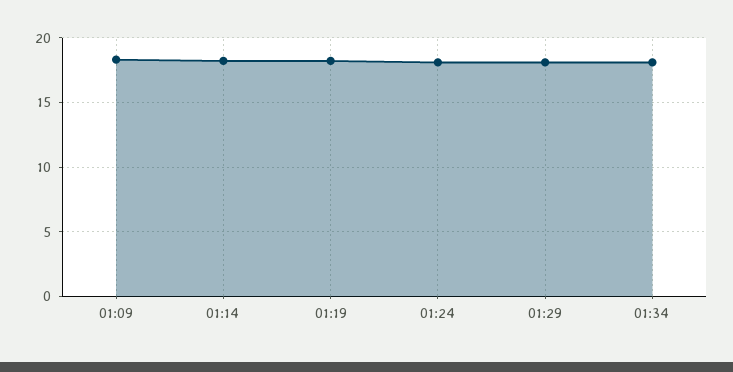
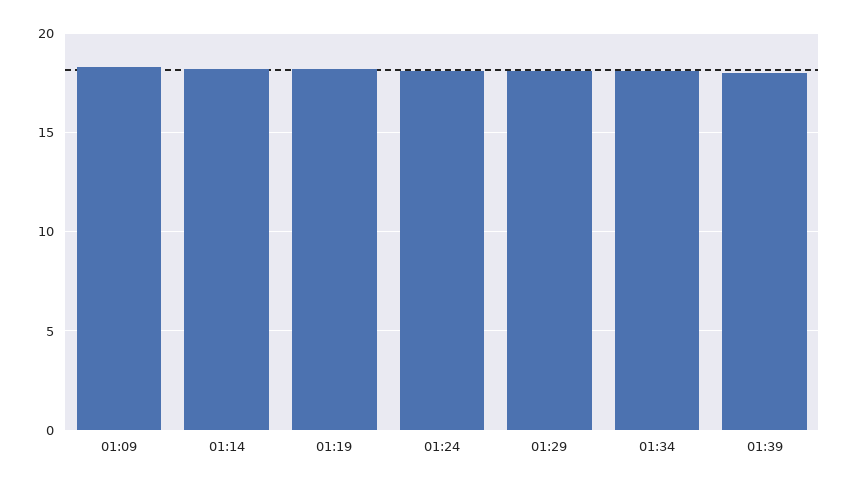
01:39: none -> 18

